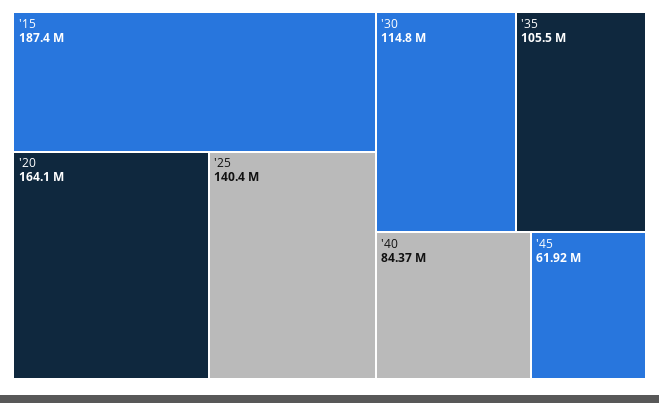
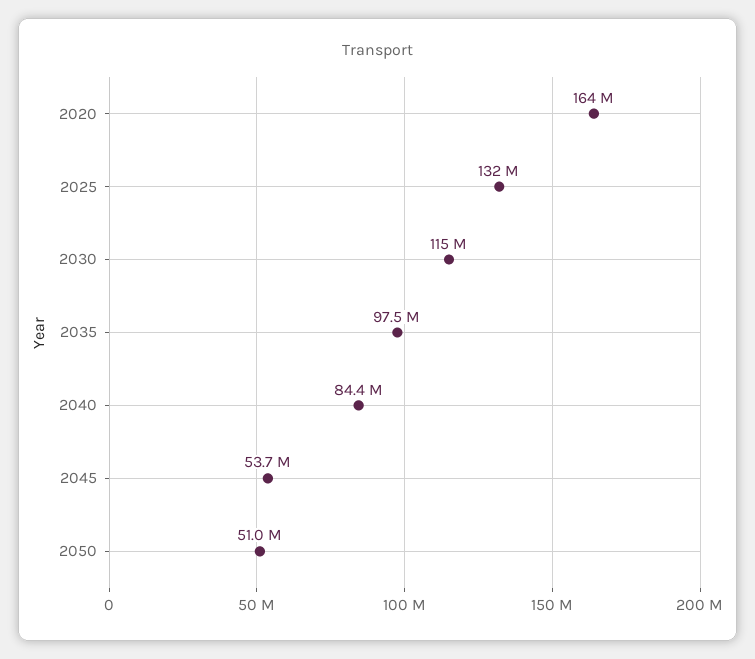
'15: 187400000 -> none
'25: 140400000 -> 132000000
'35: 105500000 -> 97500000
'45: 61920000 -> 53700000
2050: none -> 51000000

